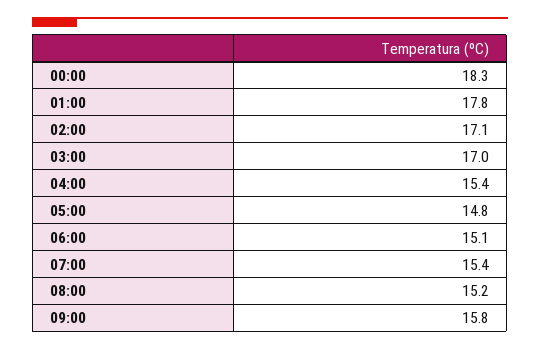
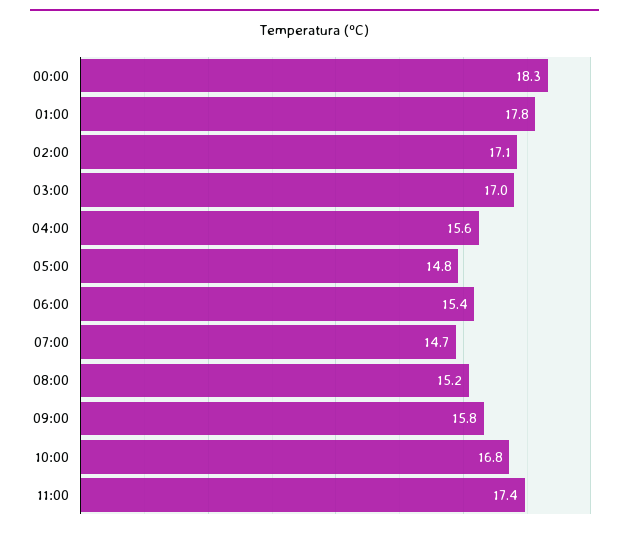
04:00: 15.4 -> 15.6
06:00: 15.1 -> 15.4
07:00: 15.4 -> 14.7
10:00: none -> 16.8
11:00: none -> 17.4

